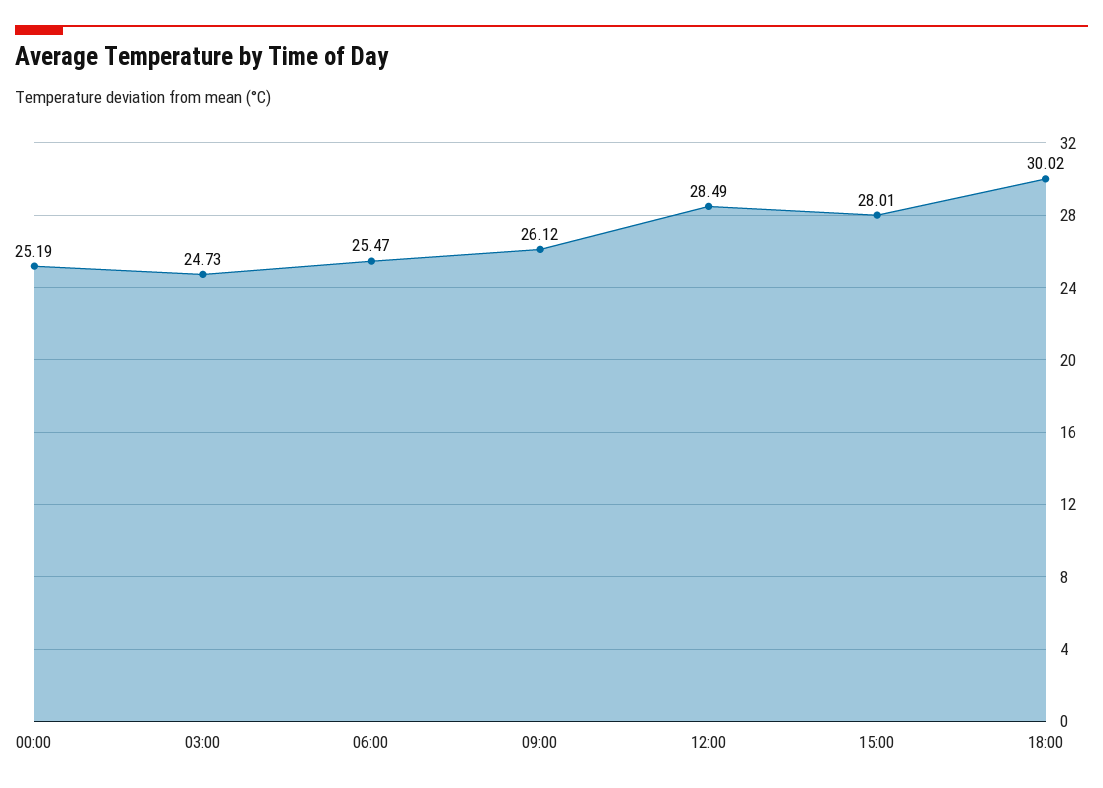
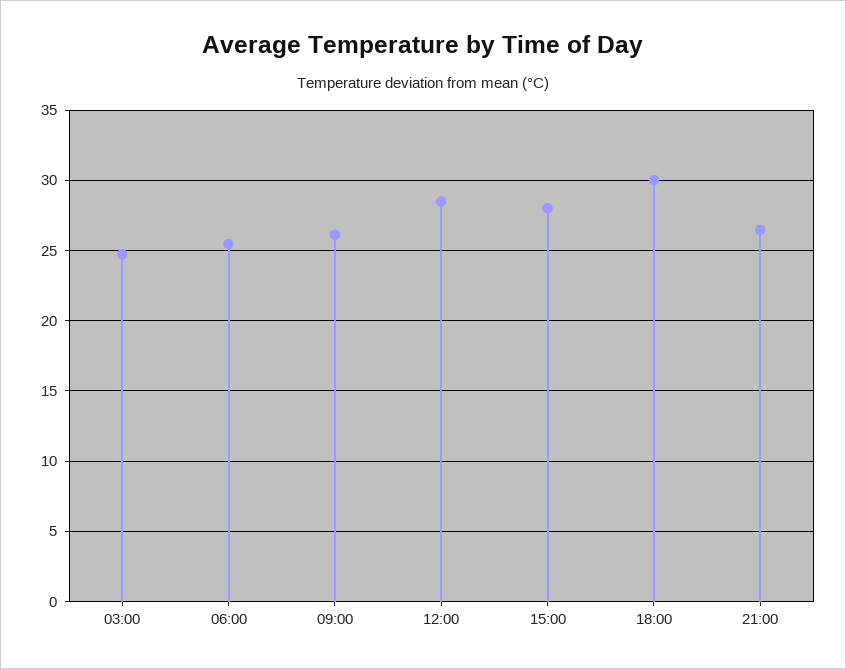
00:00: 25.19 -> none
21:00: none -> 26.5

